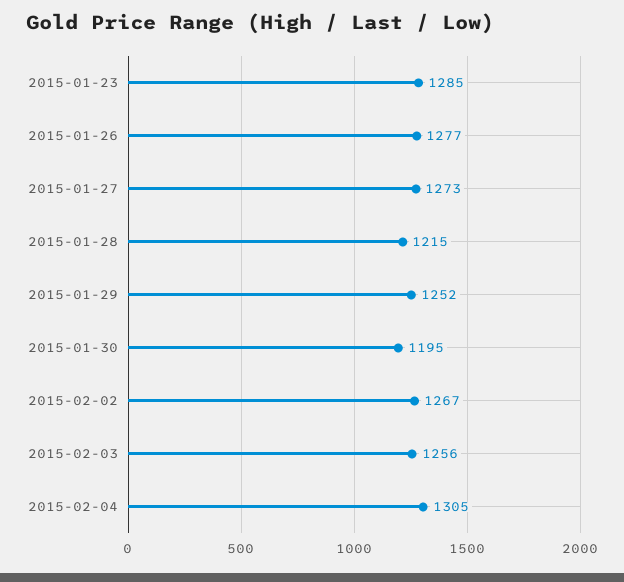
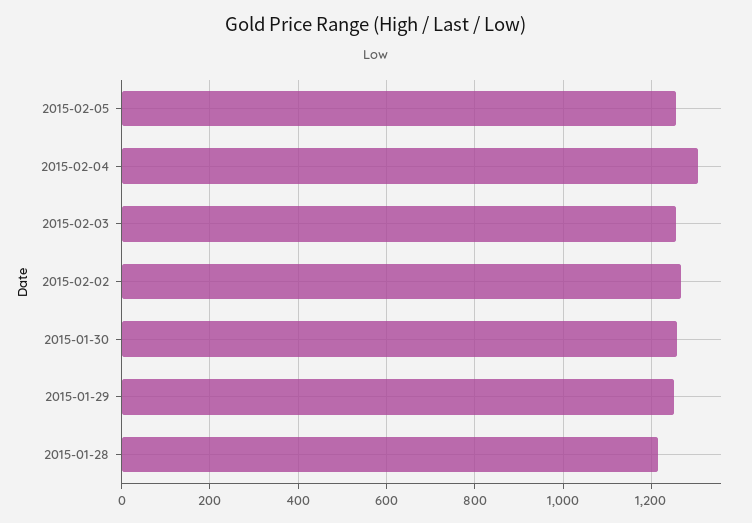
2015-01-23: 1285 -> none
2015-01-26: 1277 -> none
2015-01-27: 1273 -> none
2015-01-30: 1195 -> 1260
2015-02-05: none -> 1260

